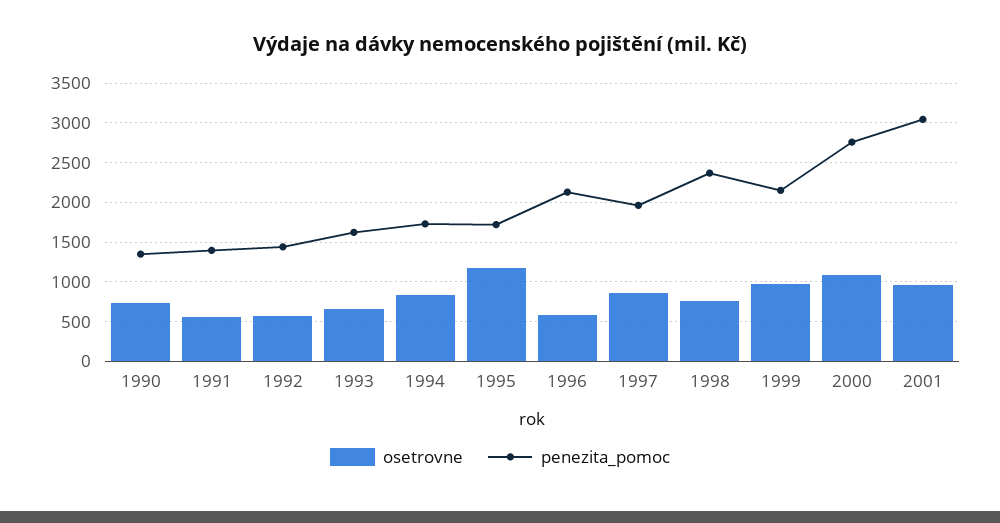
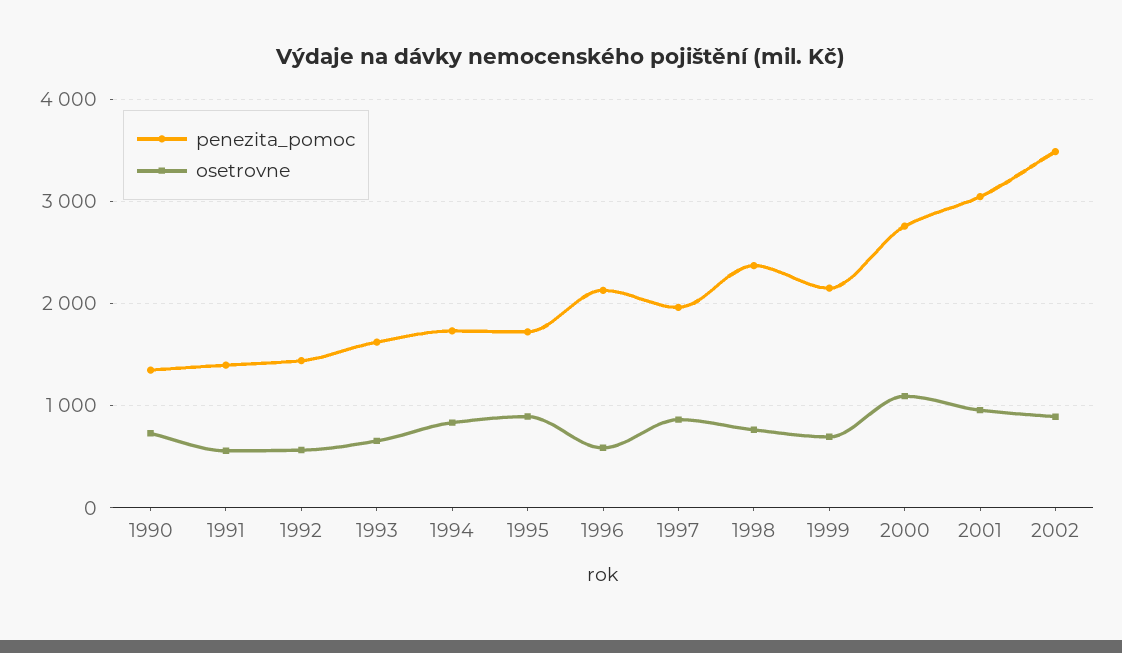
osetrovne, 1995: 1200 -> 900
osetrovne, 1999: 1000 -> 700
penezita_pomoc, 2002: none -> 3500
osetrovne, 2002: none -> 900

